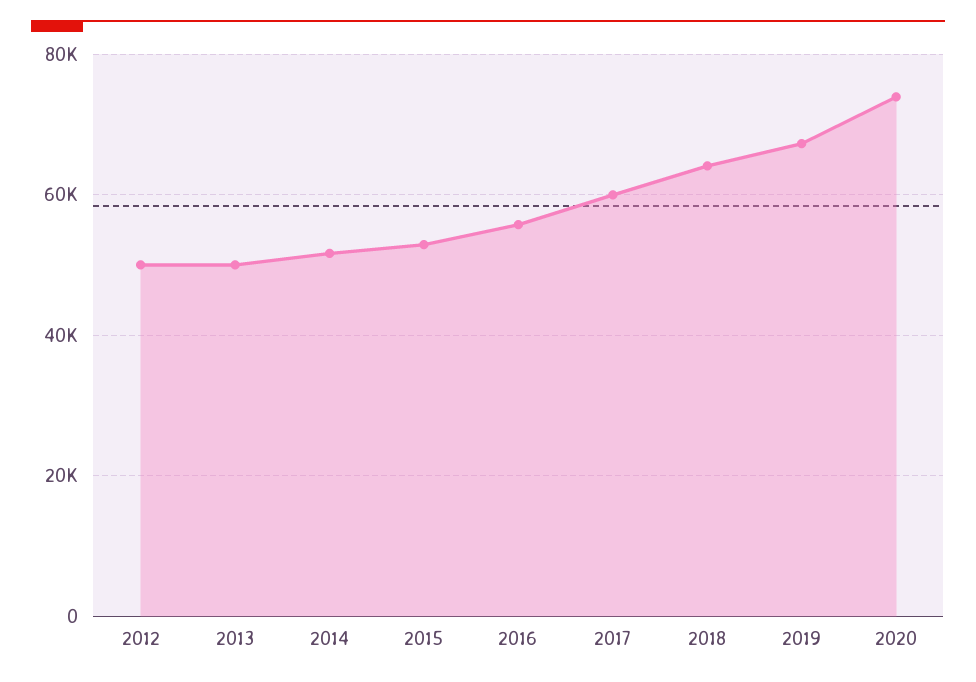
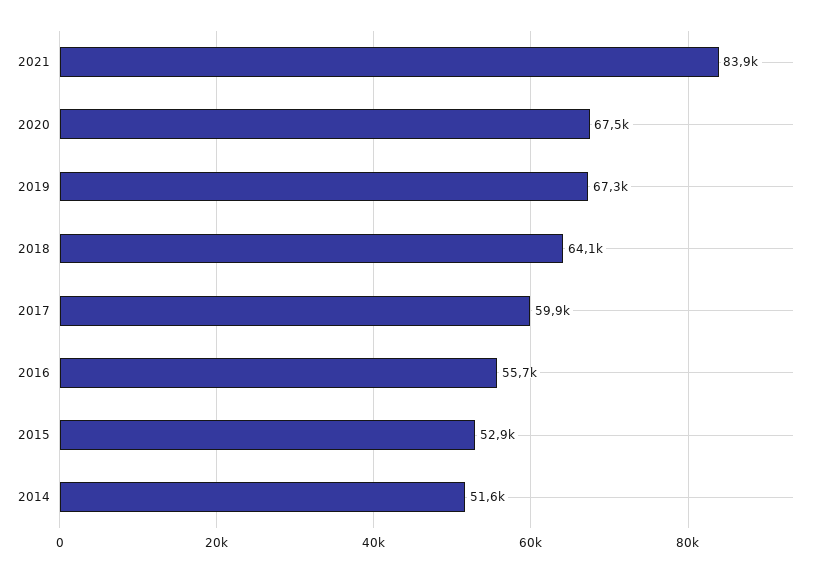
2012: 50000 -> none
2013: 50000 -> none
2020: 74000 -> 67500
2021: none -> 83900

